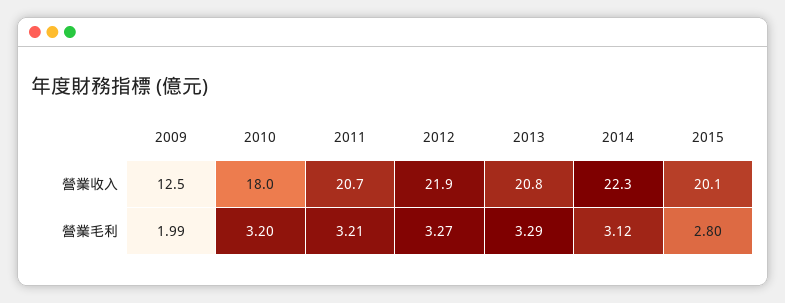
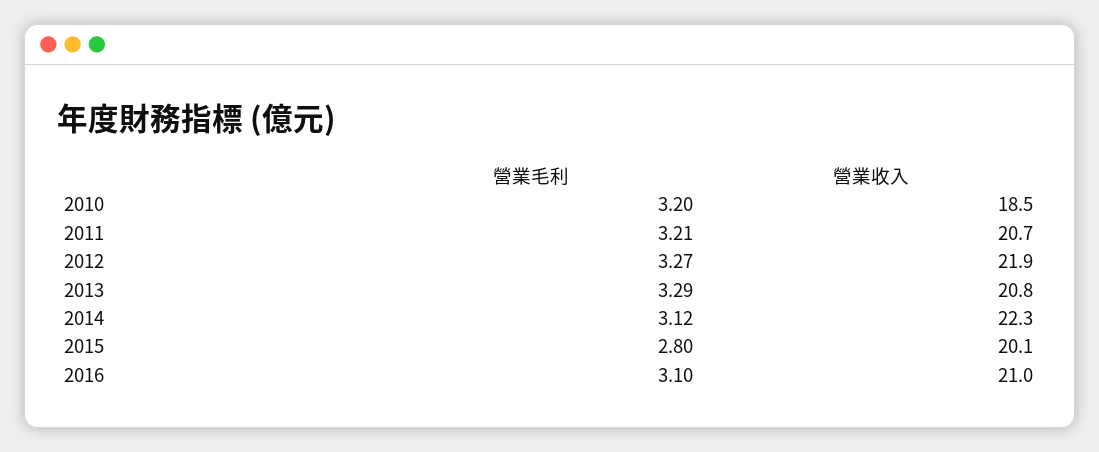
2009, 營業收入: 12.5 -> none
2010, 營業收入: 18 -> 18.5
2009, 營業毛利: 1.99 -> none
2016, 營業毛利: none -> 3.1
2016, 營業收入: none -> 21

